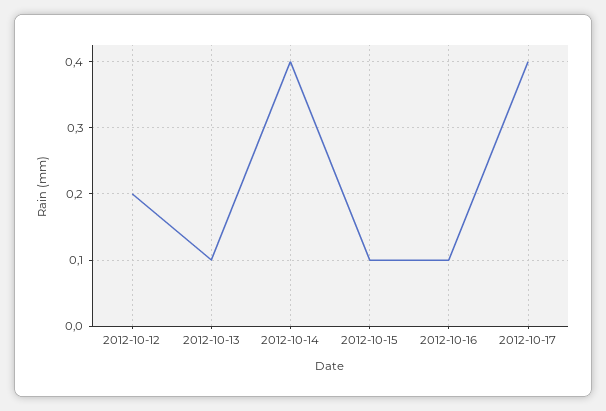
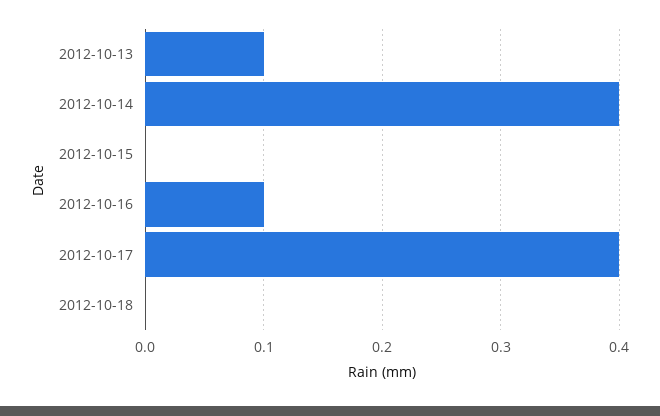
2012-10-12: 0.2 -> none
2012-10-15: 0.1 -> 0
2012-10-18: none -> 0

